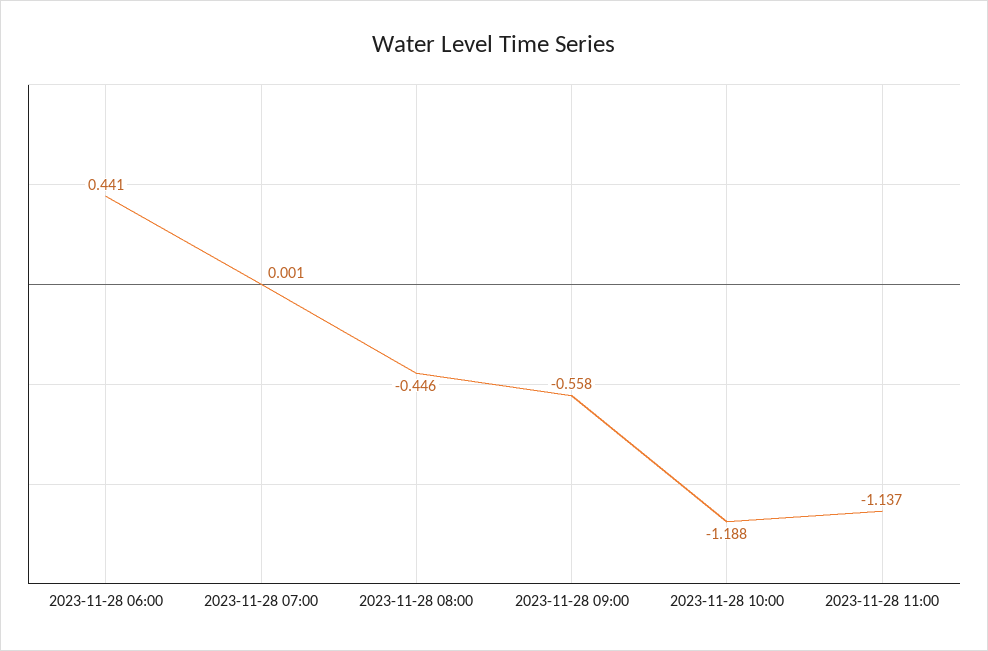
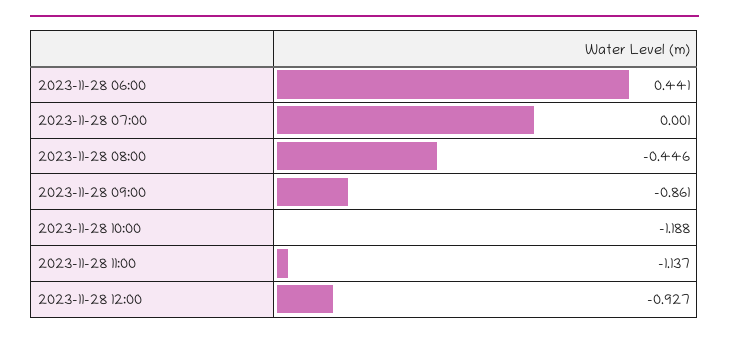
2023-11-28 09:00: -0.558 -> -0.861
2023-11-28 12:00: none -> -0.927

